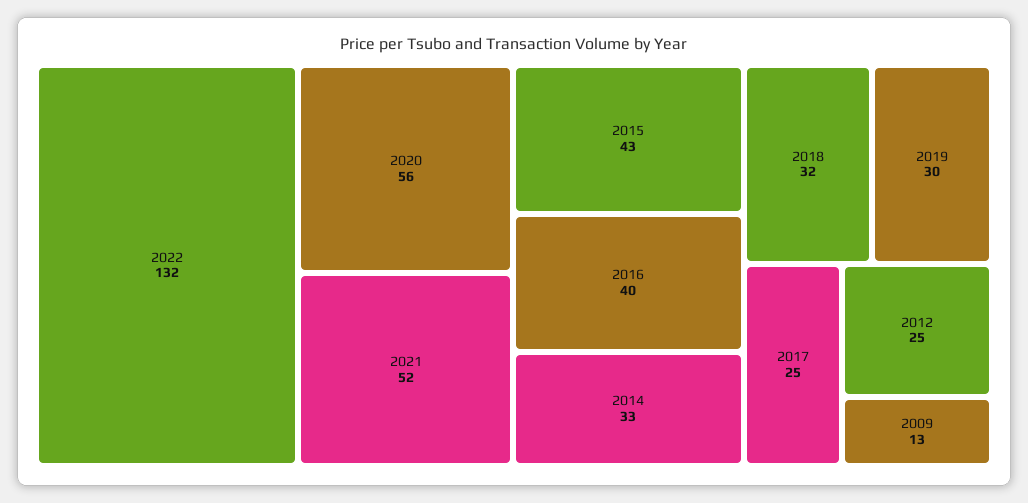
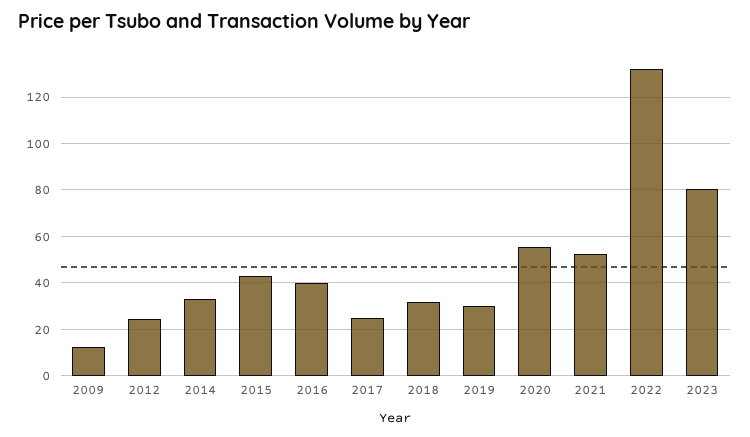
2023: none -> 80

